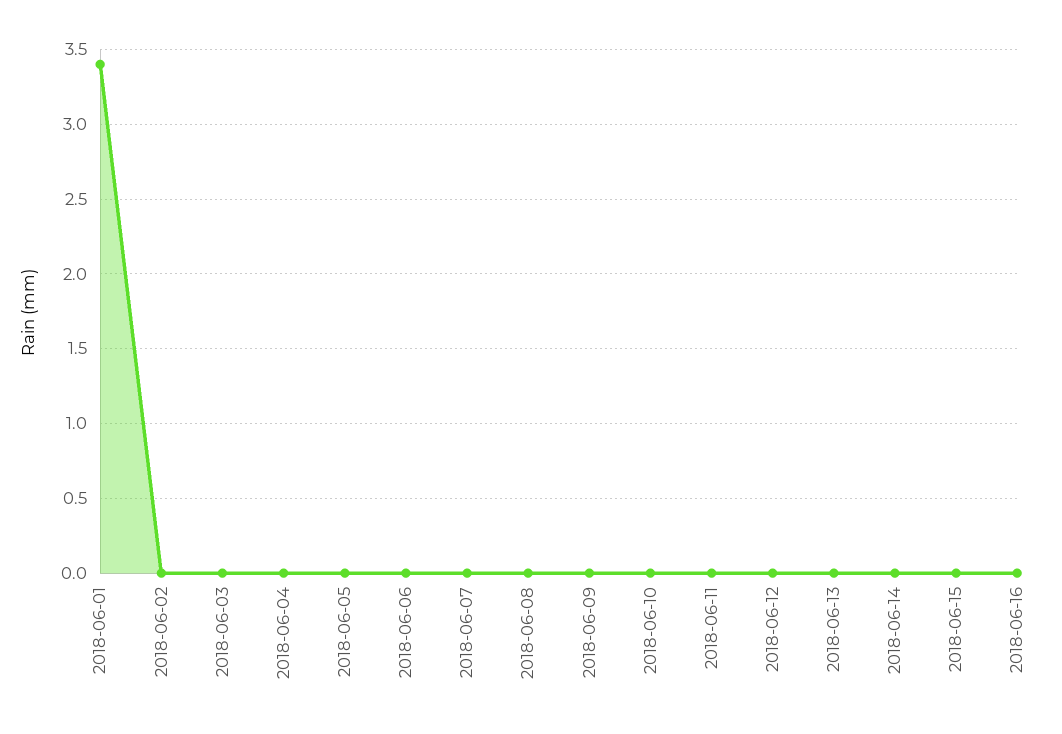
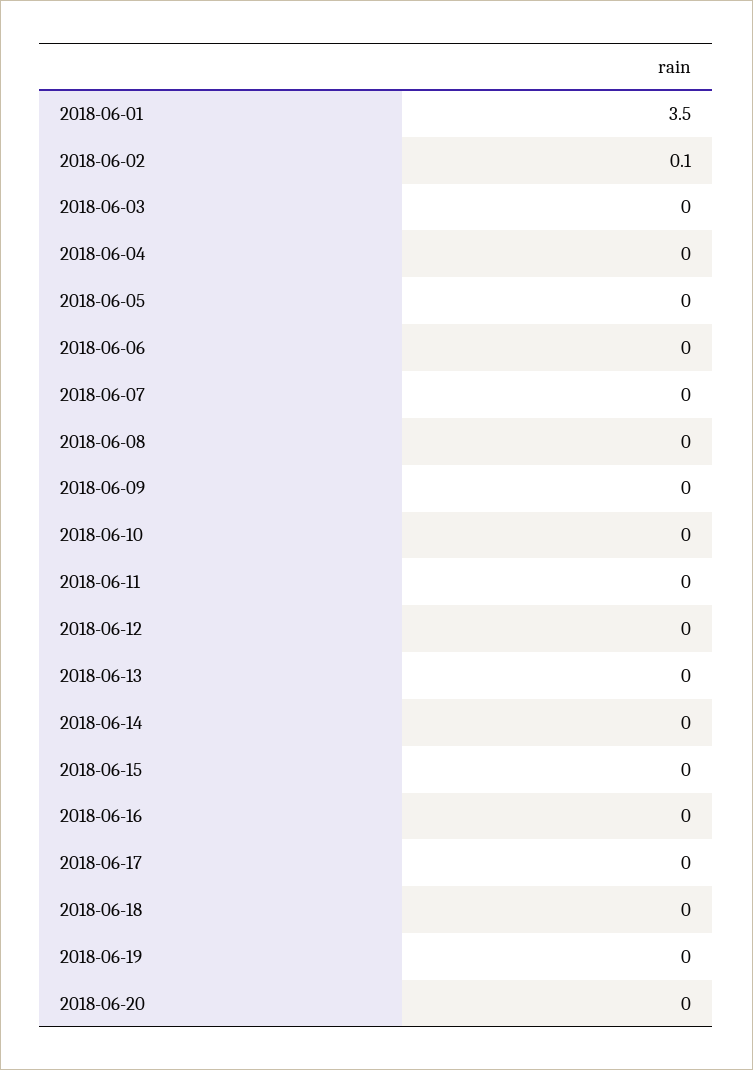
2018-06-01: 3.4 -> 3.5
2018-06-02: 0 -> 0.1
2018-06-17: none -> 0
2018-06-18: none -> 0
2018-06-19: none -> 0
2018-06-20: none -> 0

